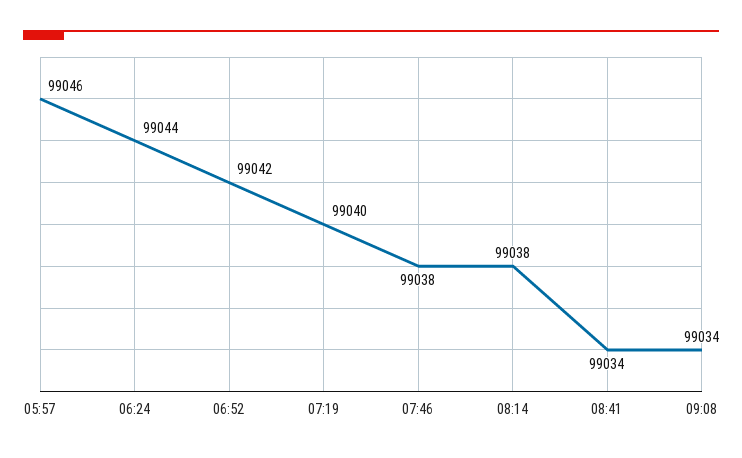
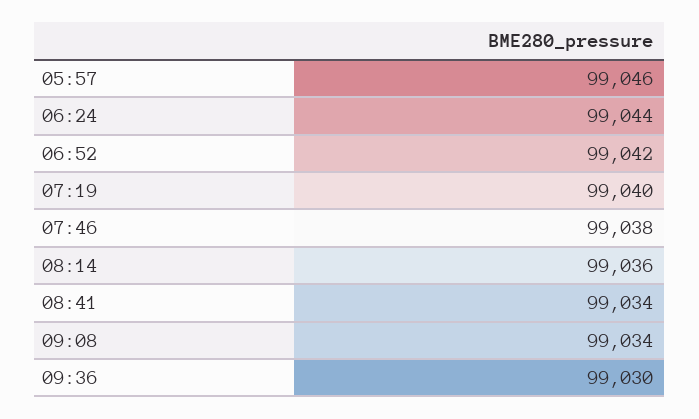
08:14: 99038 -> 99036
09:36: none -> 99030

